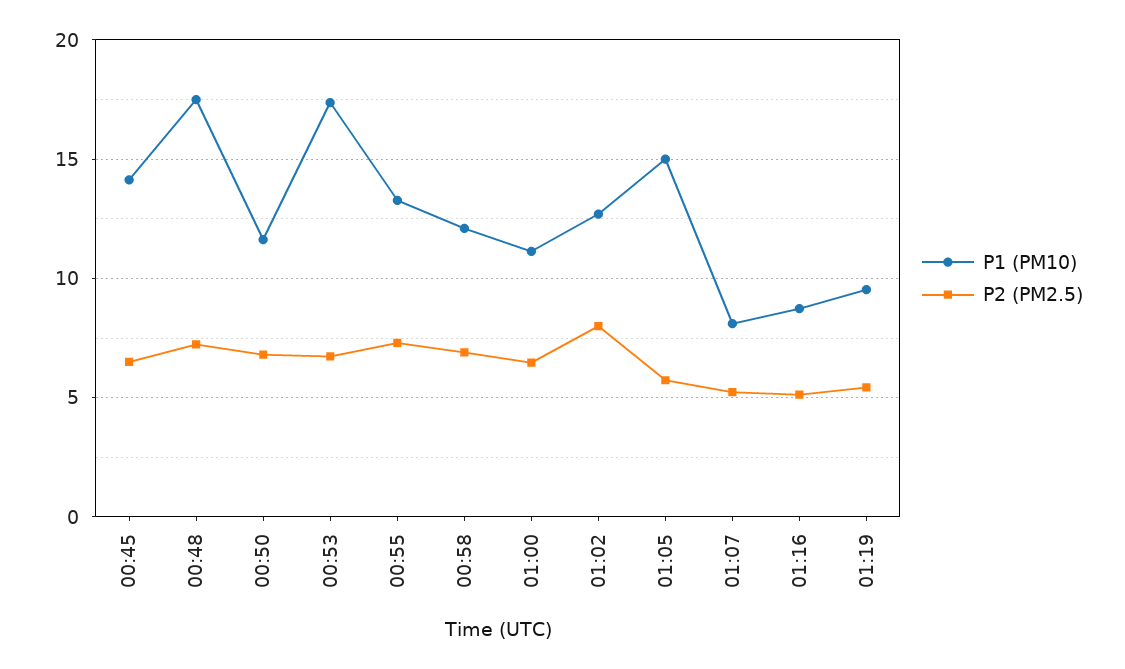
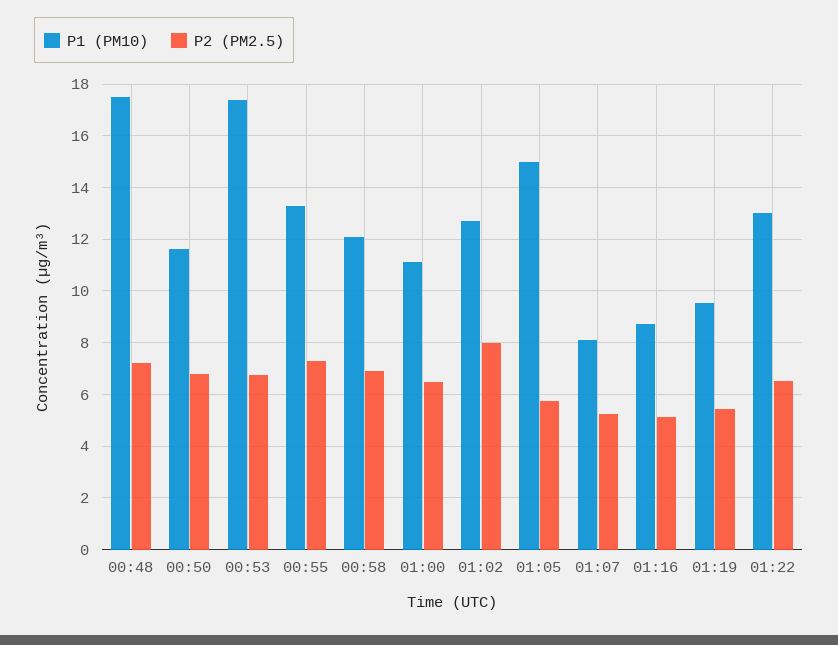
P1 (PM10), 00:45: 14 -> none
P2 (PM2.5), 00:45: 6.5 -> none
P1 (PM10), 01:22: none -> 13
P2 (PM2.5), 01:22: none -> 6.5

